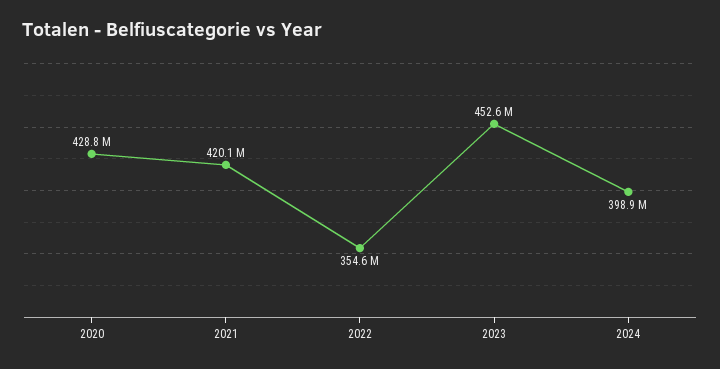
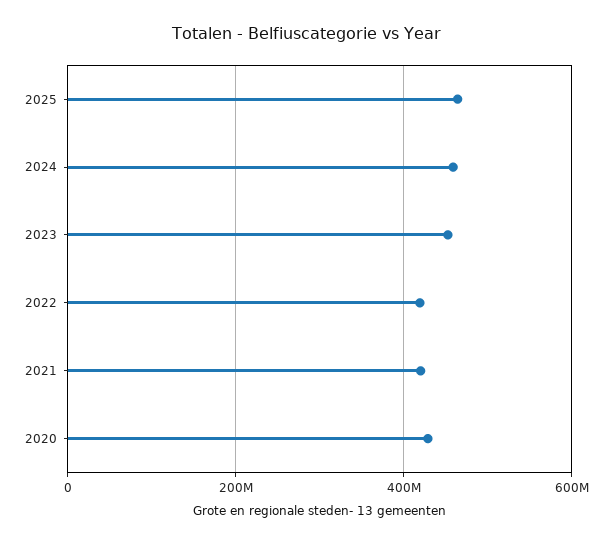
2022: 354600000 -> 420000000
2024: 398900000 -> 460000000
2025: none -> 460000000

